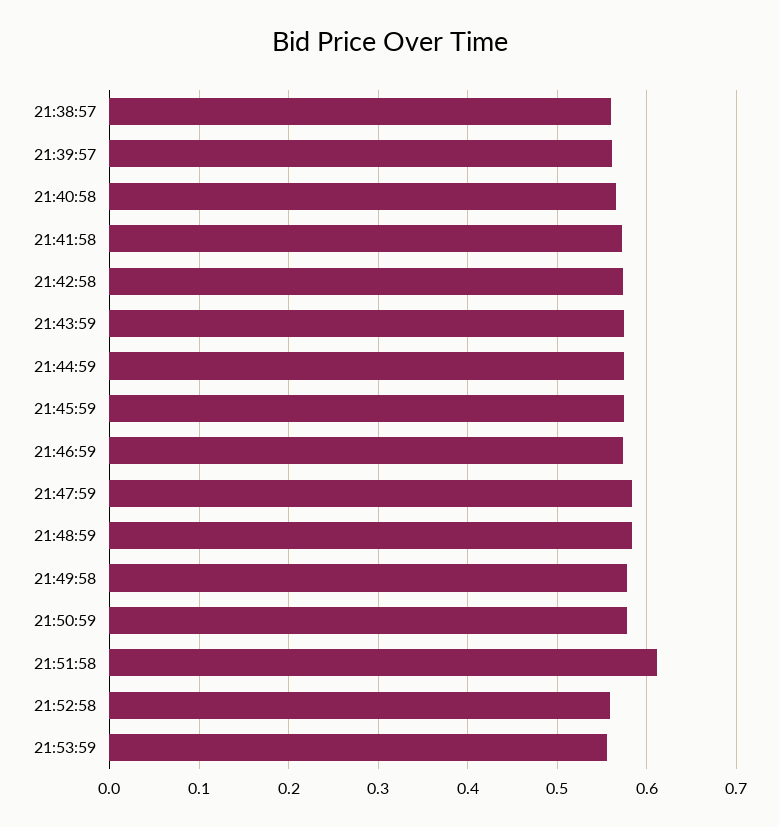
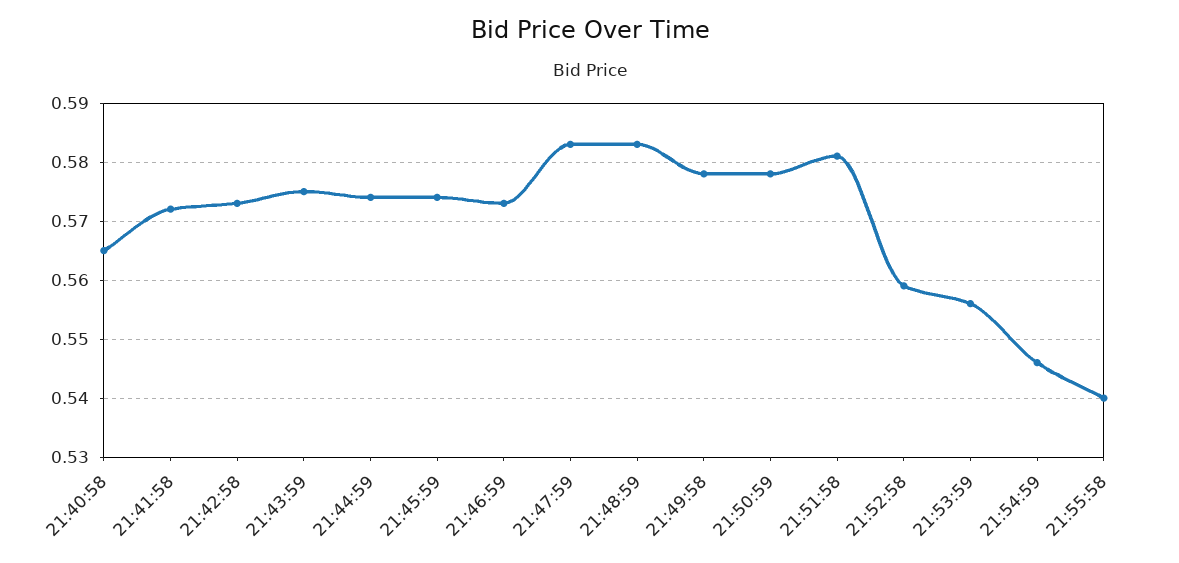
21:38:57: 0.56 -> none
21:39:57: 0.56 -> none
21:51:58: 0.61 -> 0.58
21:54:59: none -> 0.545
21:55:58: none -> 0.54

